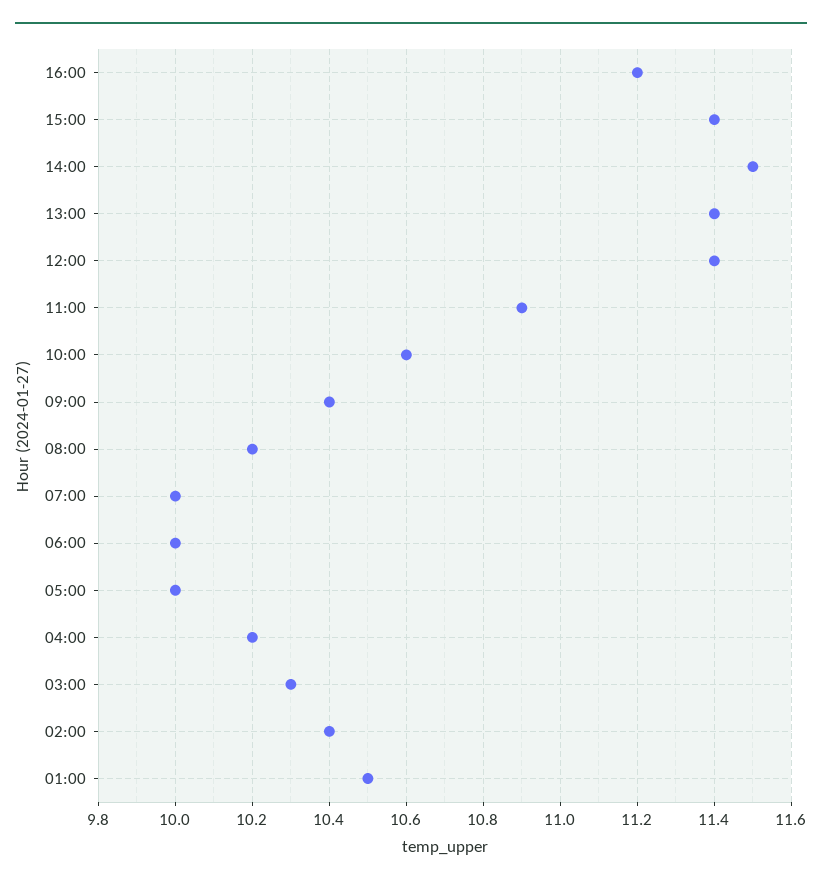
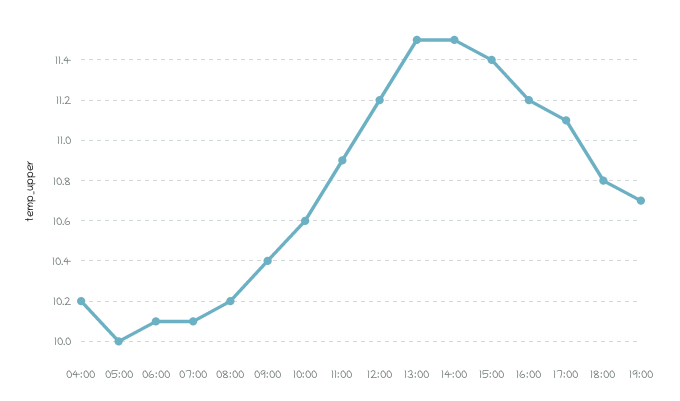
13:00: 11.4 -> 11.5
12:00: 11.4 -> 11.2
07:00: 10 -> 10.1
06:00: 10 -> 10.1
03:00: 10.3 -> none
02:00: 10.4 -> none
01:00: 10.5 -> none
17:00: none -> 11.1
18:00: none -> 10.8
19:00: none -> 10.7

